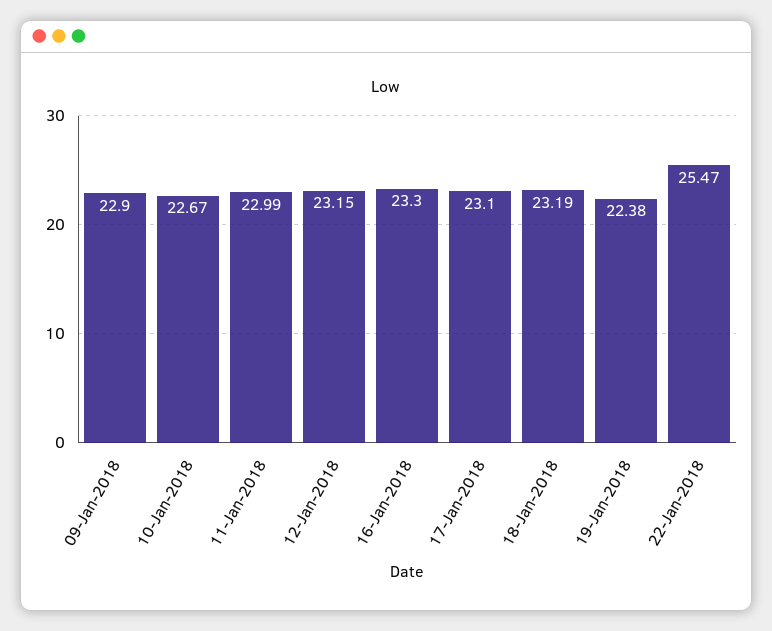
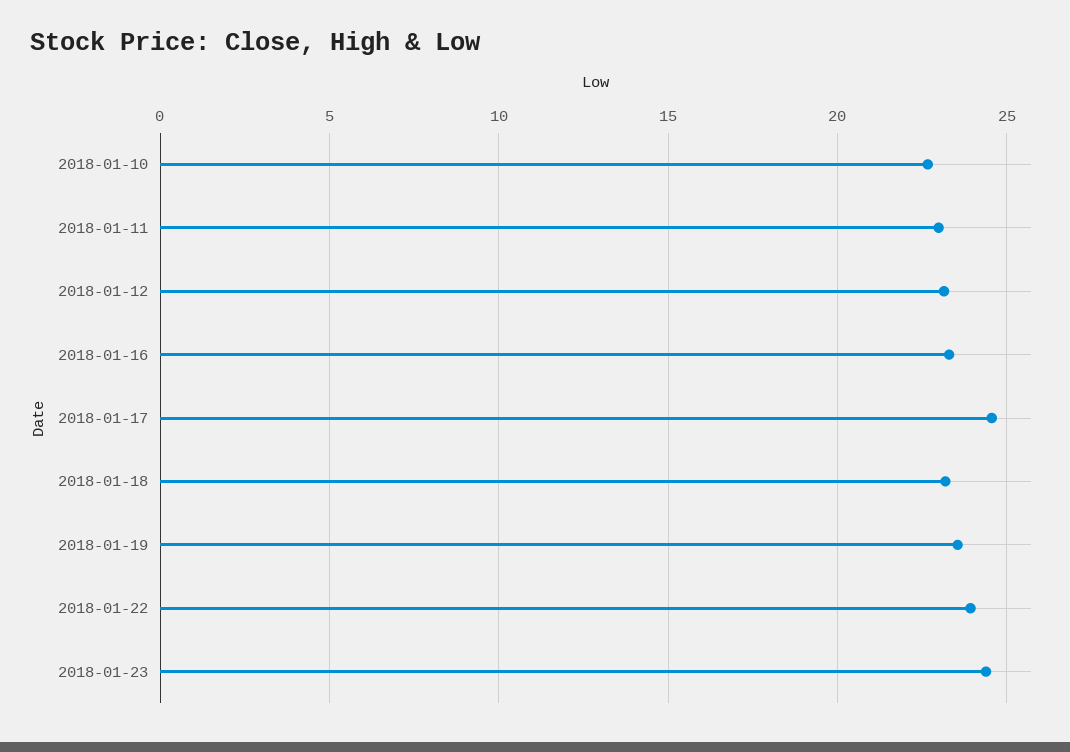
09-Jan-2018: 22.9 -> none
17-Jan-2018: 23.1 -> 24.5
19-Jan-2018: 22.38 -> 23.5
22-Jan-2018: 25.47 -> 24
2018-01-23: none -> 24.5

